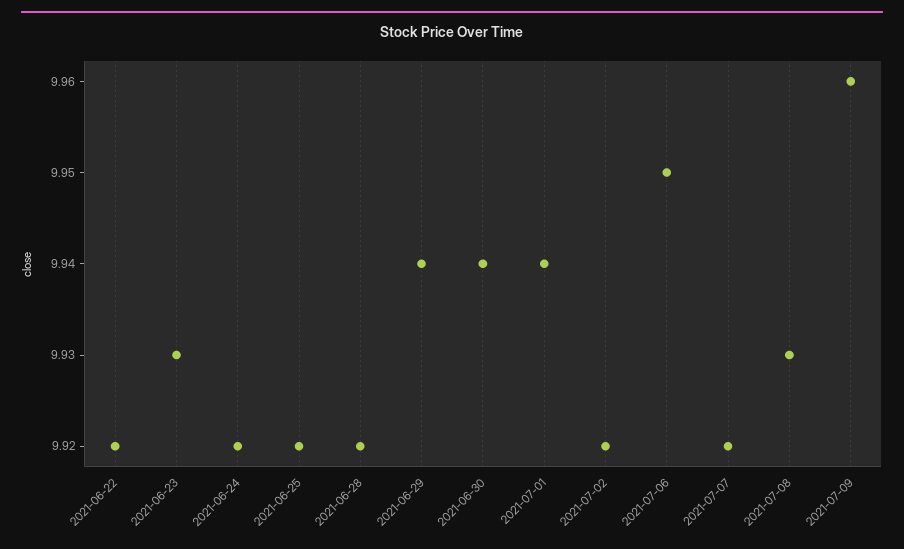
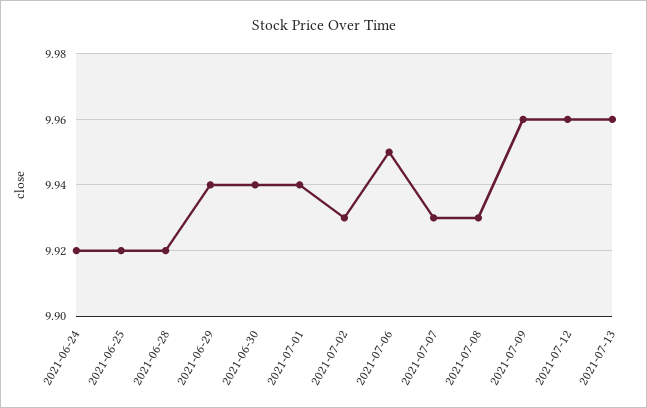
2021-06-22: 9.92 -> none
2021-06-23: 9.93 -> none
2021-07-02: 9.92 -> 9.93
2021-07-07: 9.92 -> 9.93
2021-07-12: none -> 9.96
2021-07-13: none -> 9.96

